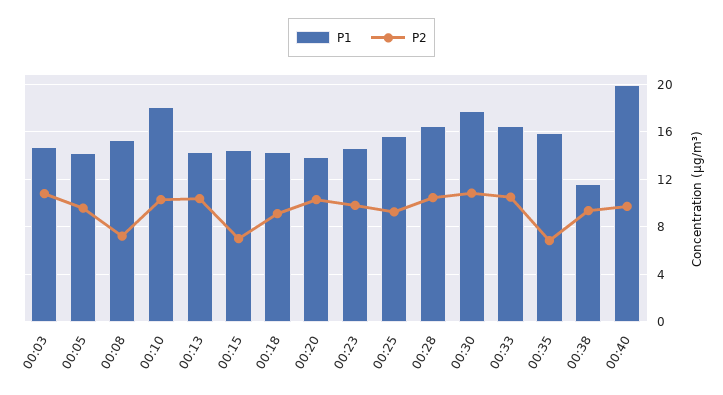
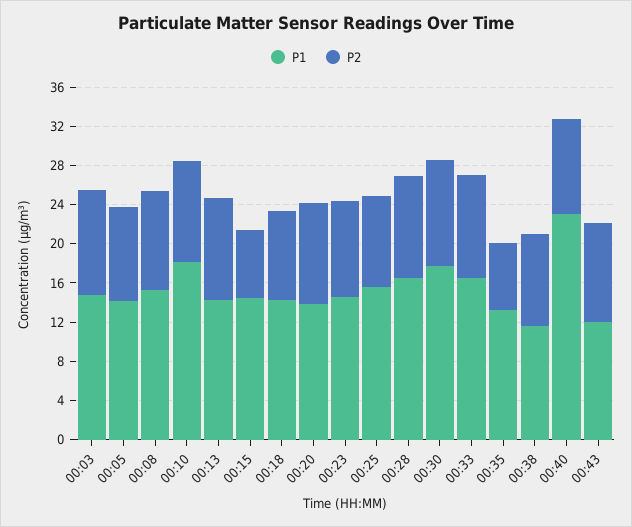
P2, 00:08: 7 -> 10
P1, 00:35: 16 -> 13
P1, 00:40: 20 -> 23
P1, 00:43: none -> 12
P2, 00:43: none -> 10

